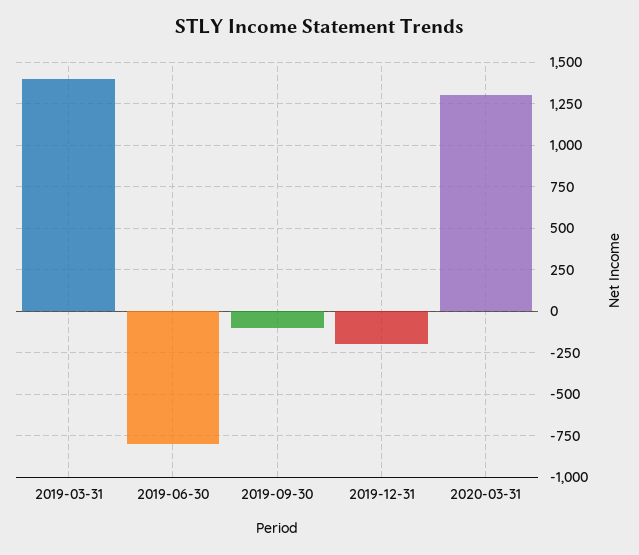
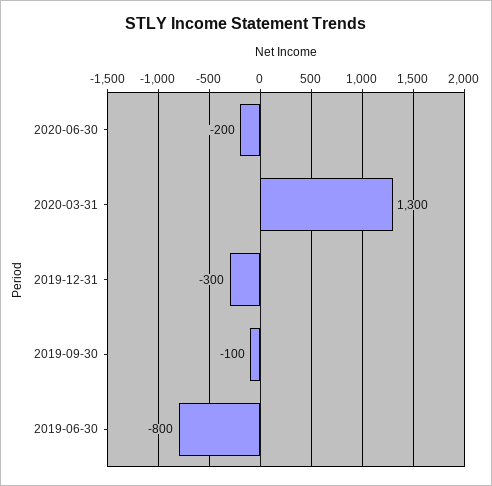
2019-03-31: 1400 -> none
2019-12-31: -200 -> -300
2020-06-30: none -> -200

